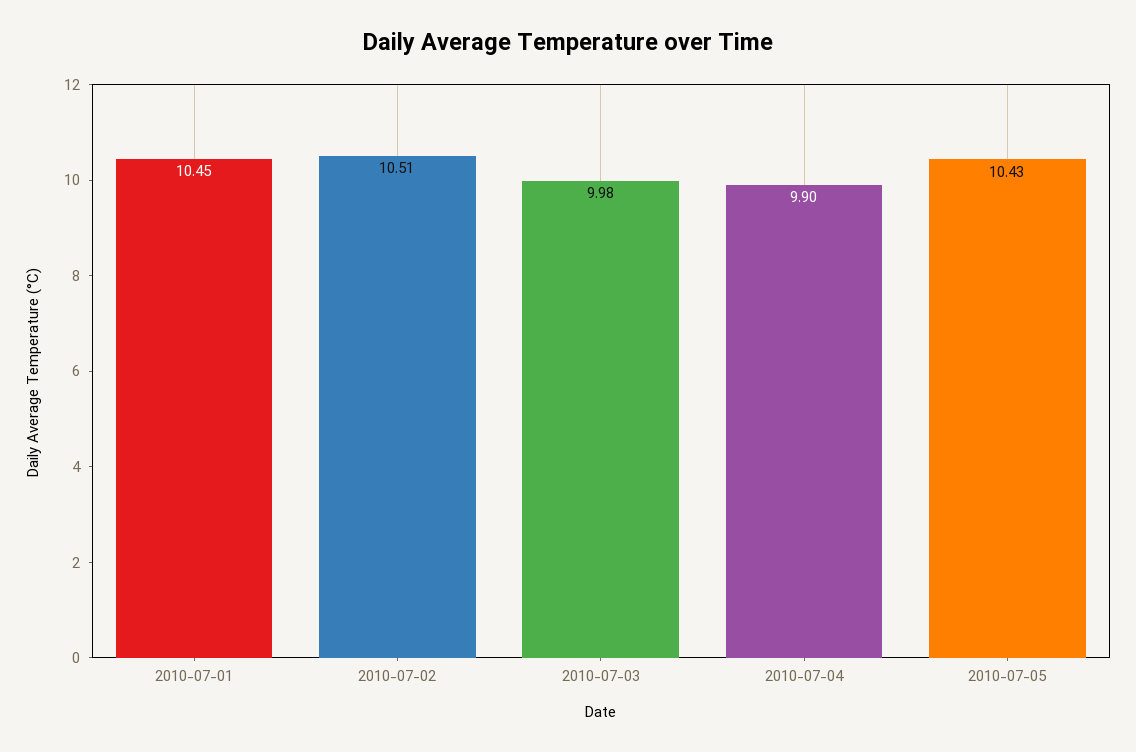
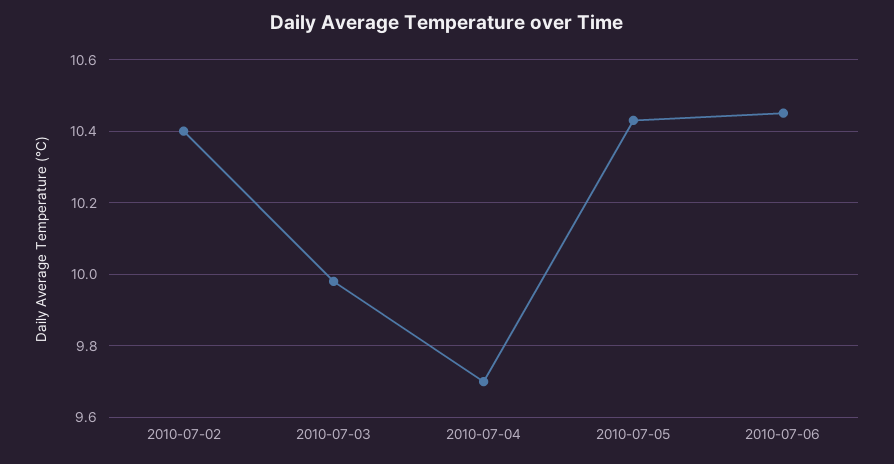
2010-07-01: 10.45 -> none
2010-07-02: 10.51 -> 10.4
2010-07-04: 9.9 -> 9.7
2010-07-06: none -> 10.45

